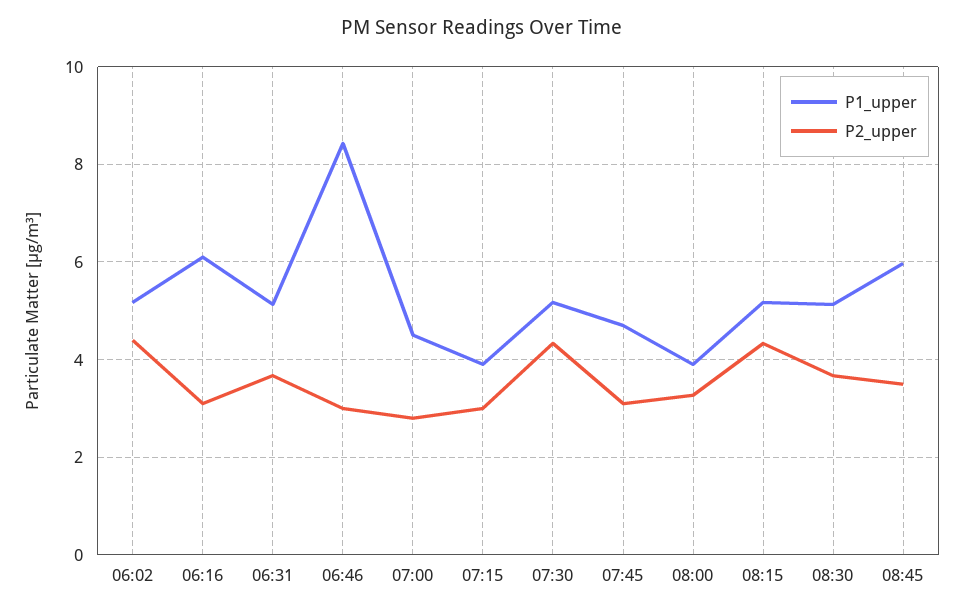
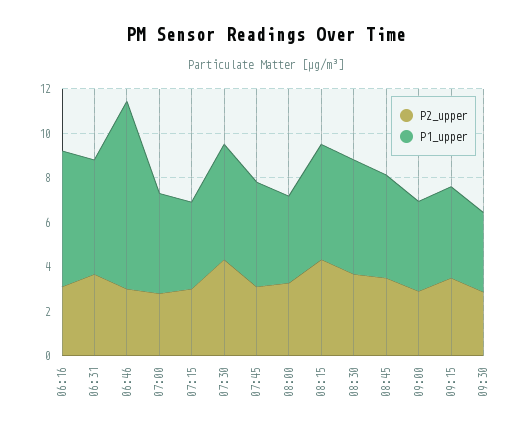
P1_upper, 06:02: 5.2 -> none
P2_upper, 06:02: 4.4 -> none
P1_upper, 08:45: 6 -> 4.5
P2_upper, 09:00: none -> 3
P1_upper, 09:00: none -> 4
P2_upper, 09:15: none -> 3.5
P1_upper, 09:15: none -> 4
P2_upper, 09:30: none -> 3
P1_upper, 09:30: none -> 3.5

